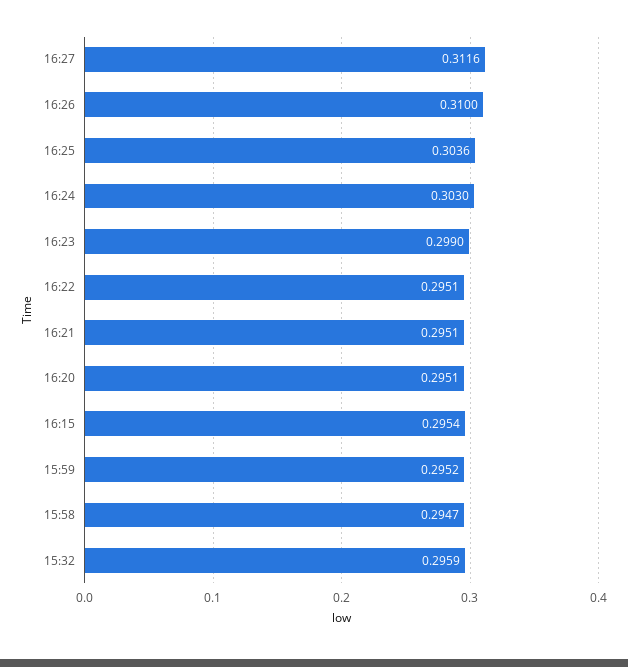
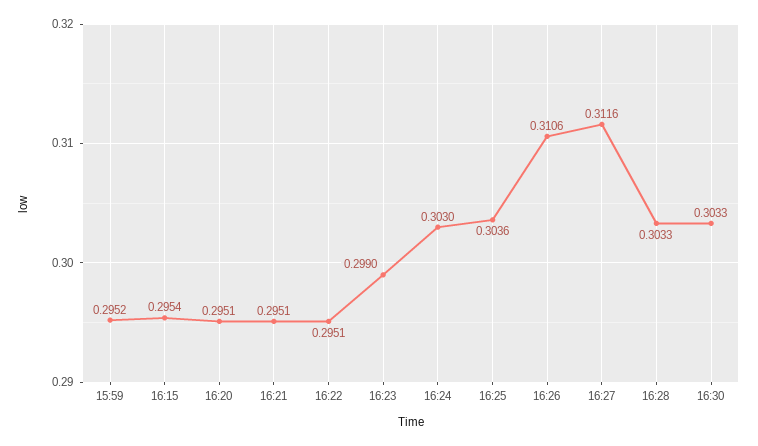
16:26: 0.31 -> 0.3106
15:58: 0.2947 -> none
15:32: 0.2959 -> none
16:28: none -> 0.3033
16:30: none -> 0.3033

